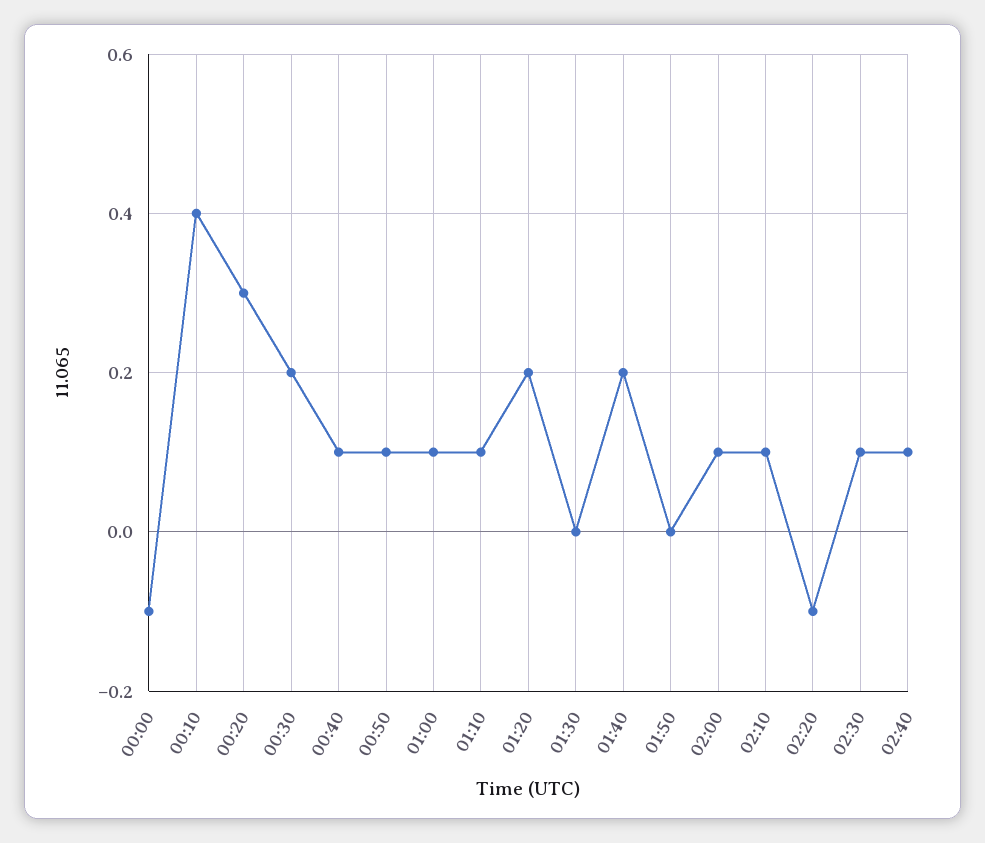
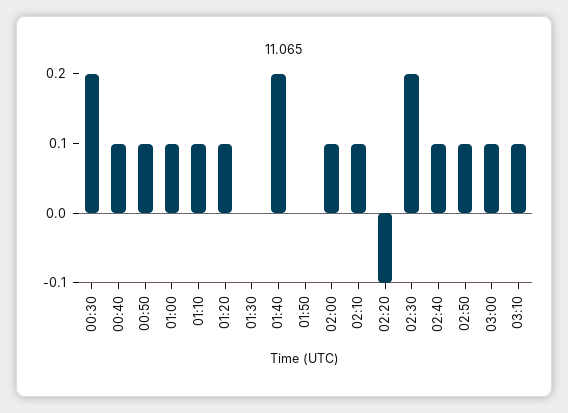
00:00: -0.1 -> none
00:10: 0.4 -> none
00:20: 0.3 -> none
01:20: 0.2 -> 0.1
02:30: 0.1 -> 0.2
02:50: none -> 0.1
03:00: none -> 0.1
03:10: none -> 0.1

